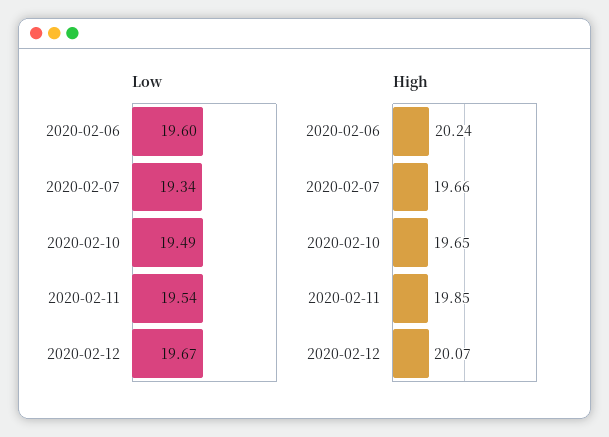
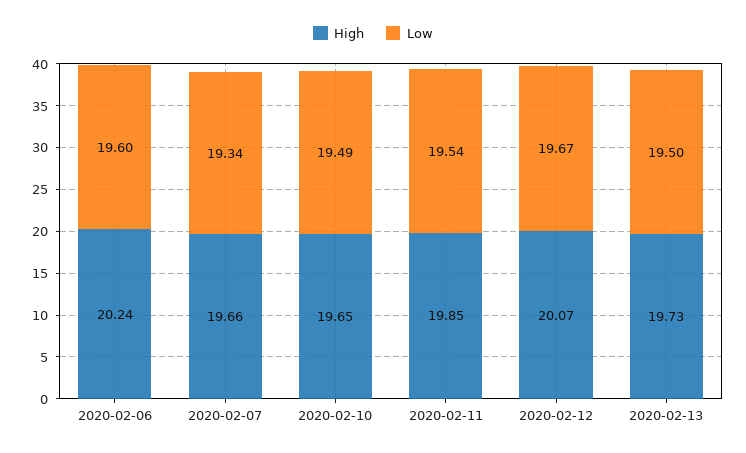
High, 2020-02-13: none -> 19.73
Low, 2020-02-13: none -> 19.5

